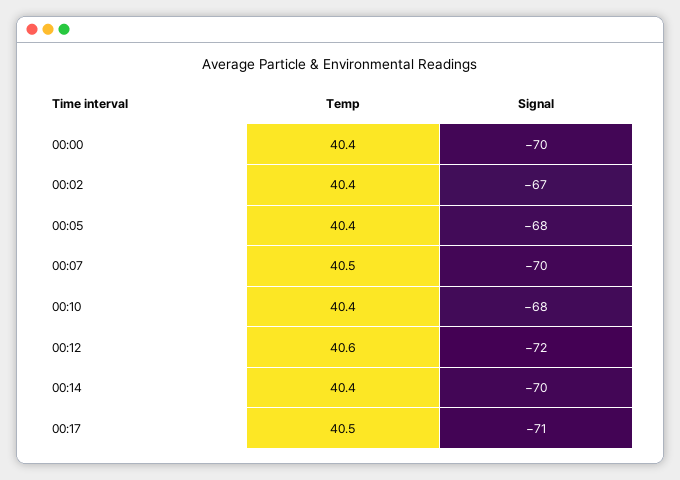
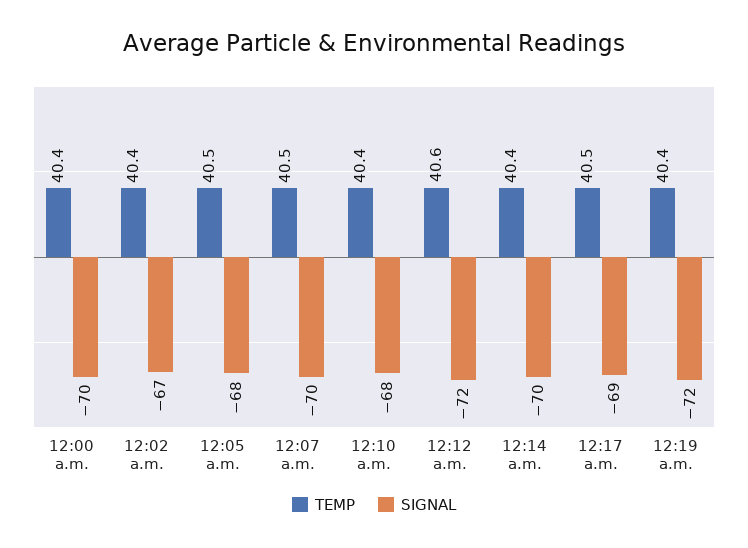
Temp, 00:05: 40.4 -> 40.5
Signal, 00:17: -71 -> -69
Temp, 12:19 a.m.: none -> 40.4
Signal, 12:19 a.m.: none -> -72

